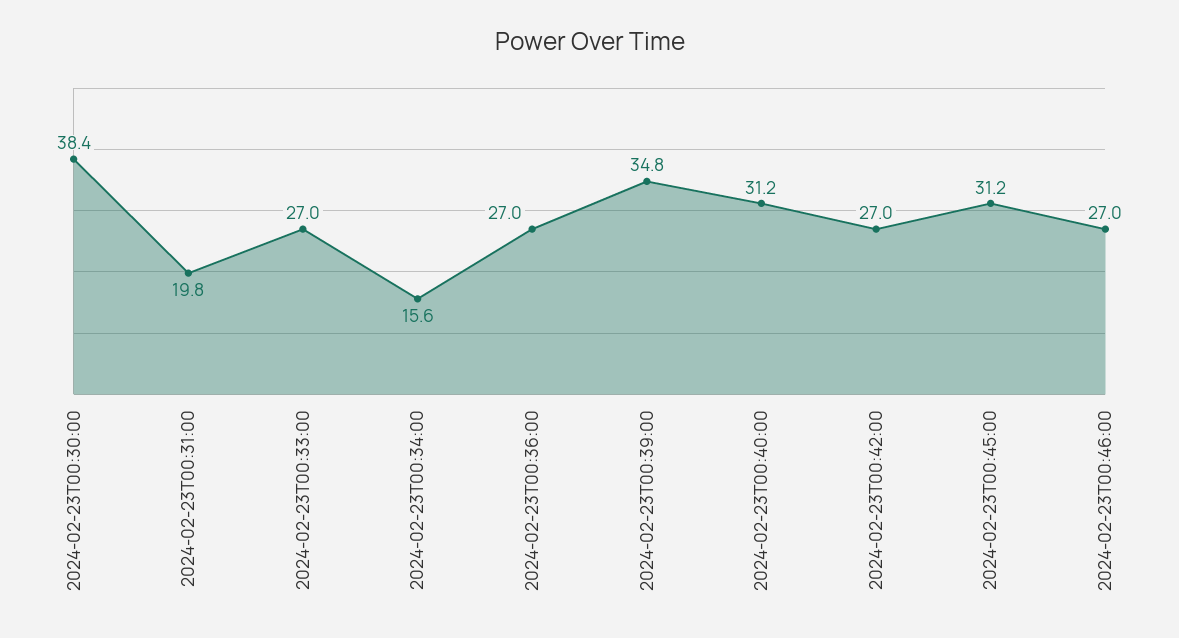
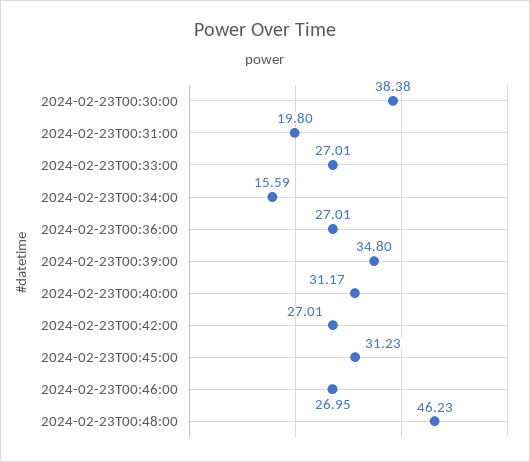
2024-02-23T00:48:00: none -> 46.23

